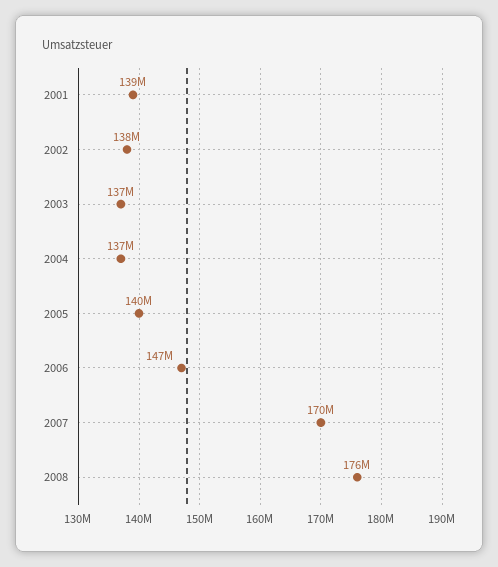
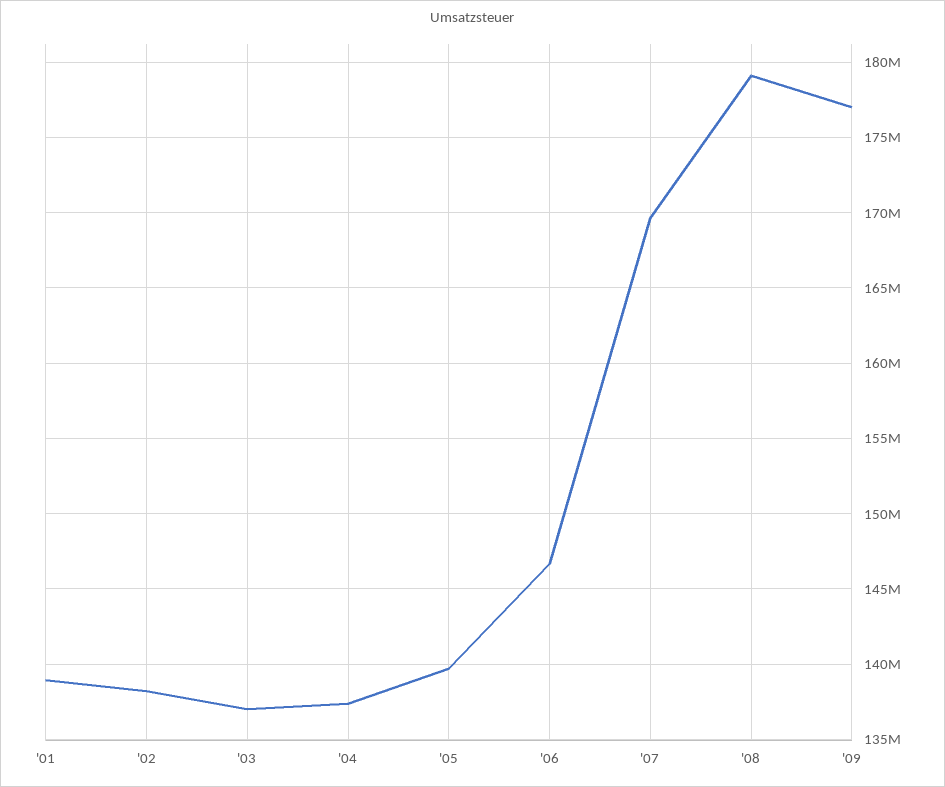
2008: 176000000 -> 179000000
'09: none -> 177000000

